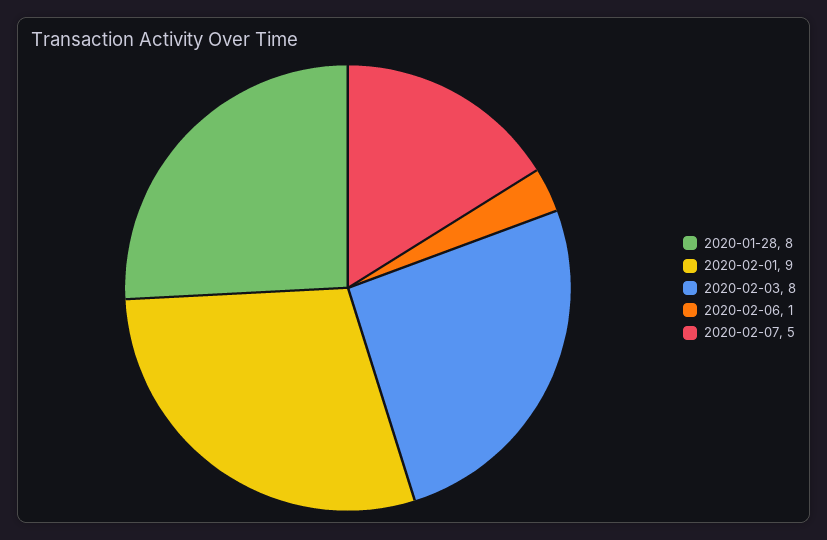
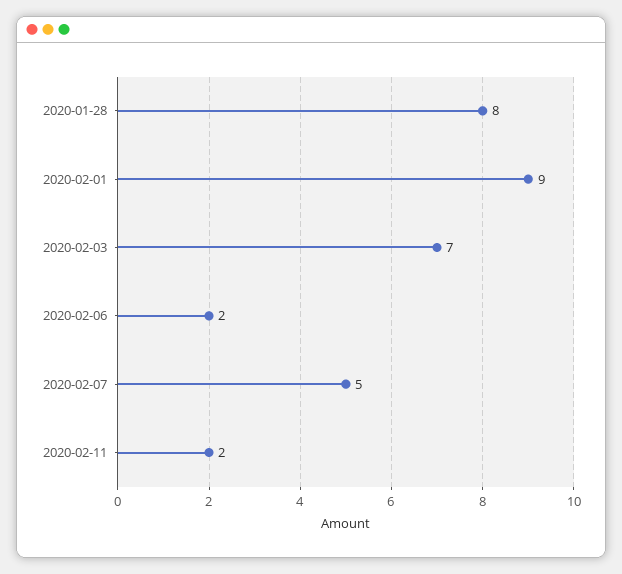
2020-02-03: 8 -> 7
2020-02-06: 1 -> 2
2020-02-11: none -> 2

